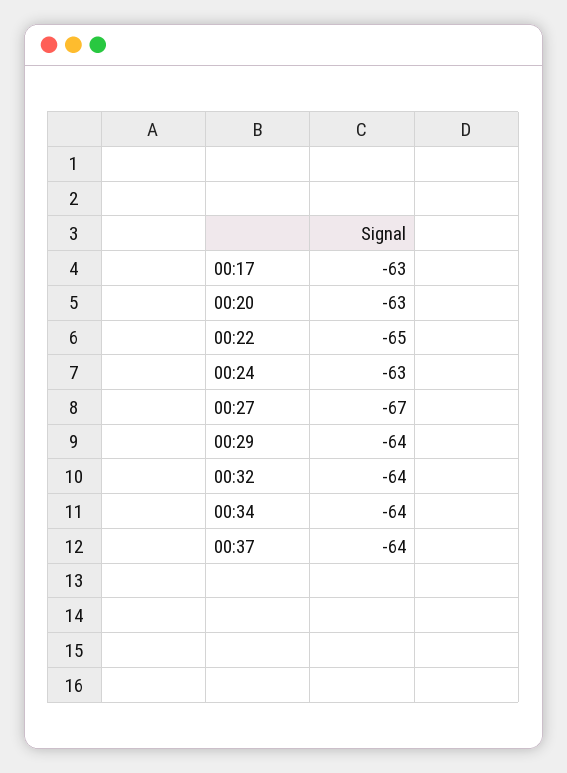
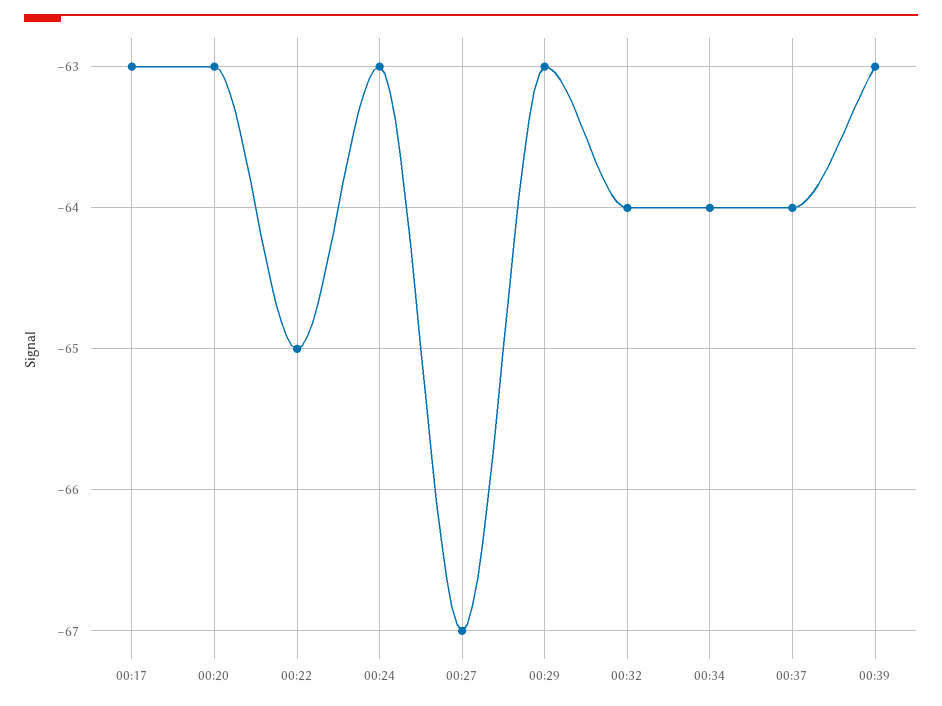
00:29: -64 -> -63
00:39: none -> -63

